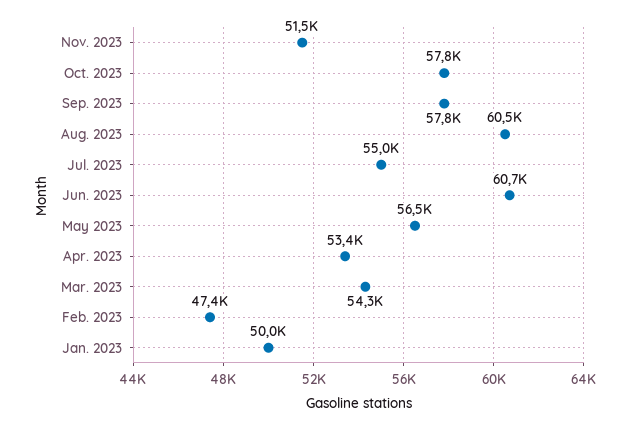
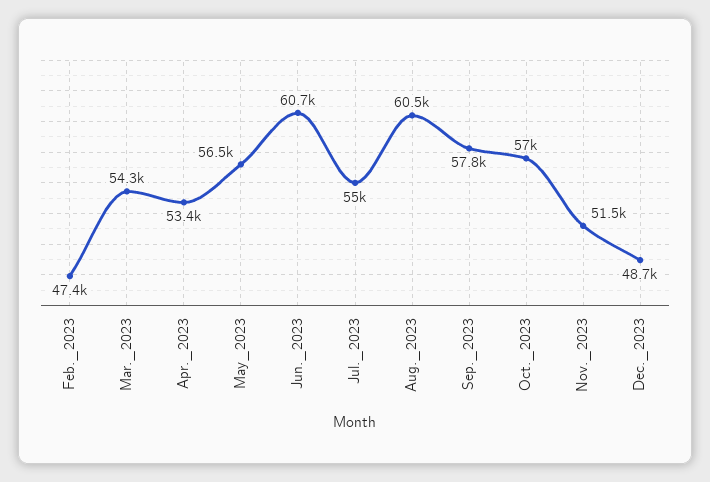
Oct. 2023: 57800 -> 57000
Jan. 2023: 50000 -> none
Dec._2023: none -> 48700

